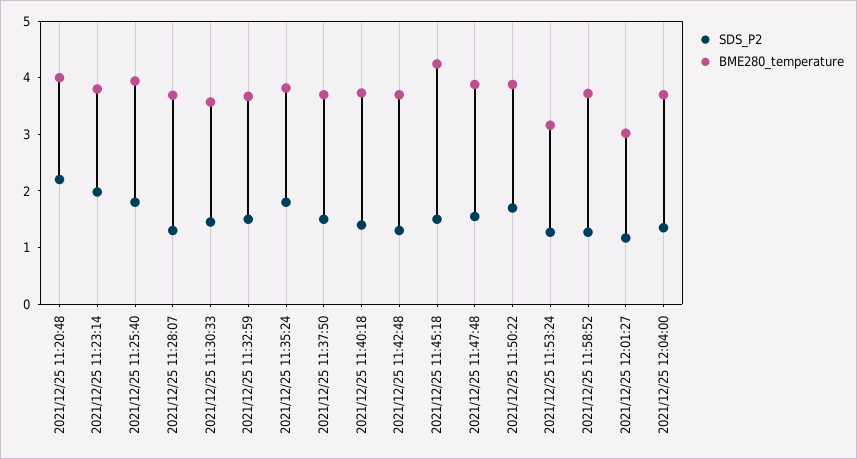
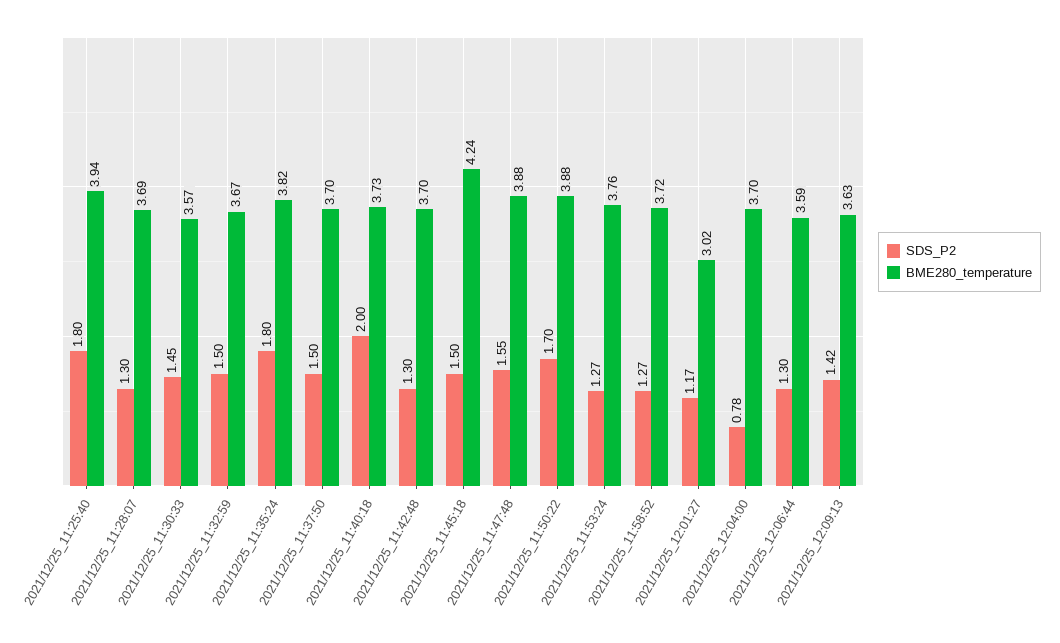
SDS_P2, 2021/12/25 11:20:48: 2.2 -> none
BME280_temperature, 2021/12/25 11:20:48: 4 -> none
SDS_P2, 2021/12/25 11:23:14: 2 -> none
BME280_temperature, 2021/12/25 11:23:14: 3.8 -> none
SDS_P2, 2021/12/25 11:40:18: 1.4 -> 2
BME280_temperature, 2021/12/25 11:53:24: 3.2 -> 3.76
SDS_P2, 2021/12/25 12:04:00: 1.4 -> 0.78
SDS_P2, 2021/12/25_12:06:44: none -> 1.3
BME280_temperature, 2021/12/25_12:06:44: none -> 3.59
SDS_P2, 2021/12/25_12:09:13: none -> 1.42
BME280_temperature, 2021/12/25_12:09:13: none -> 3.63

